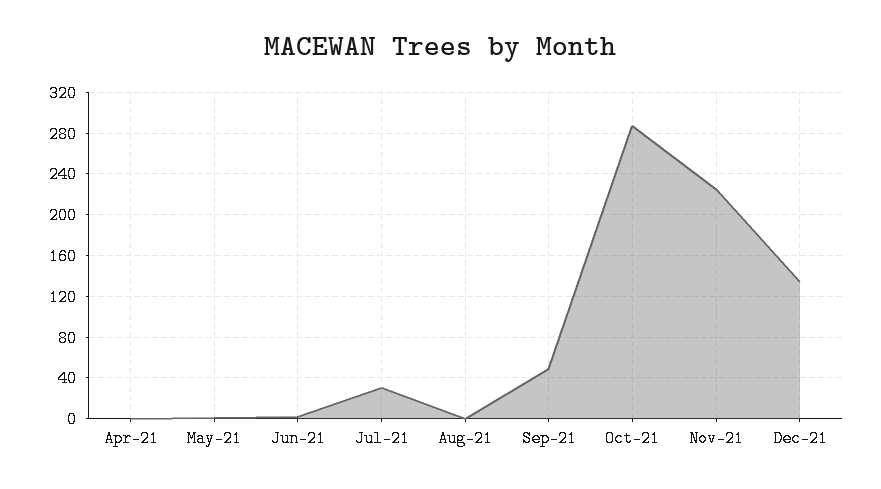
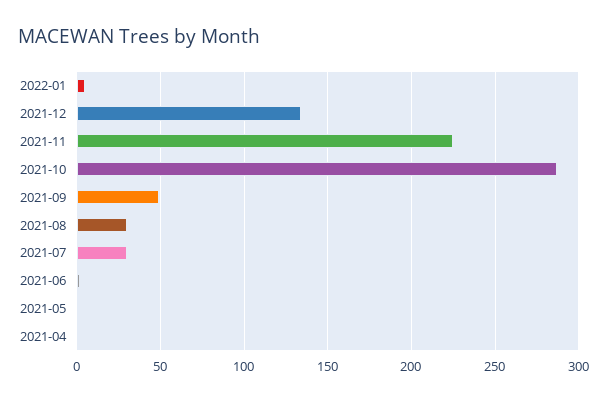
Aug-21: 0 -> 30
2022-01: none -> 5

